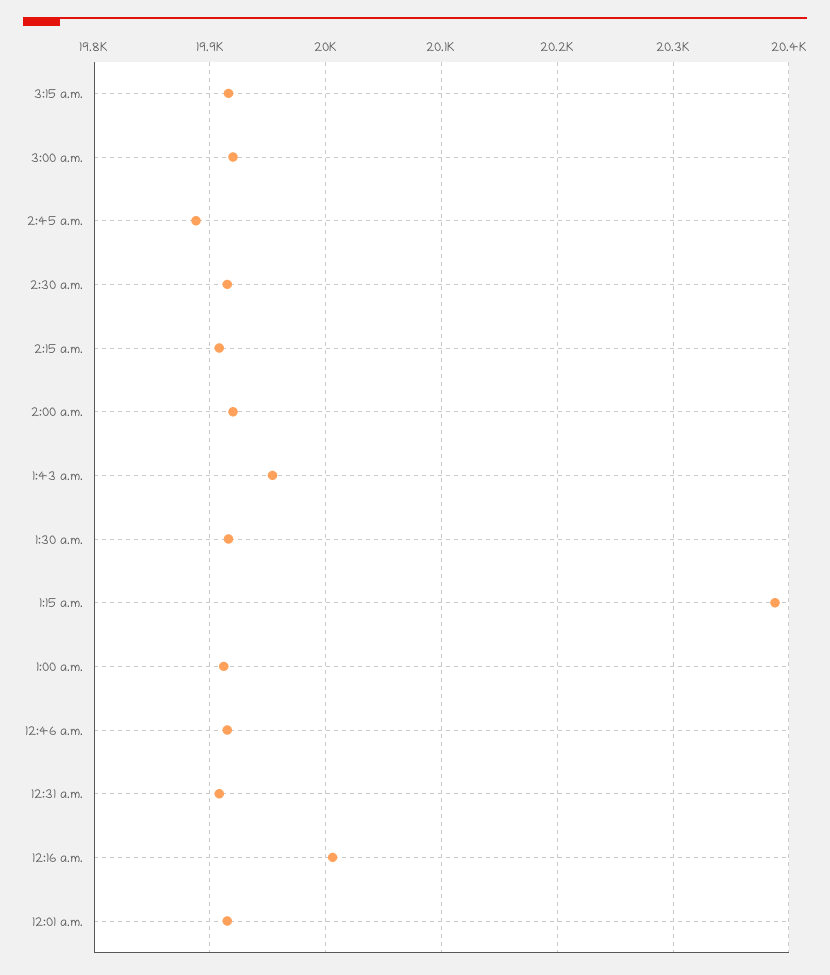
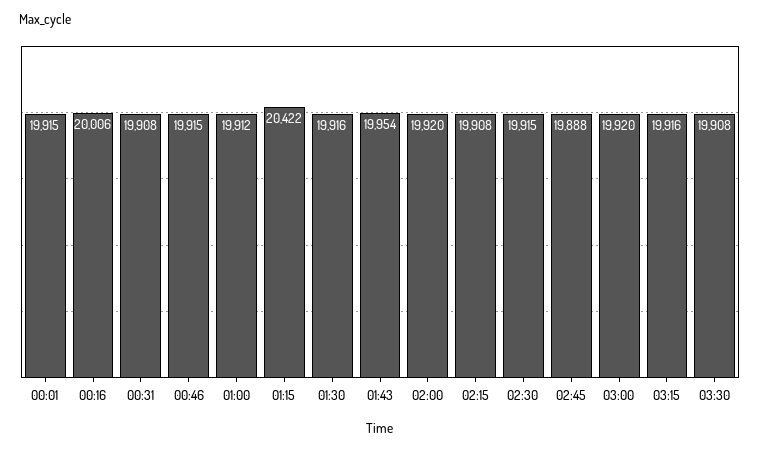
1:15 a.m.: 20390 -> 20422
03:30: none -> 19908

